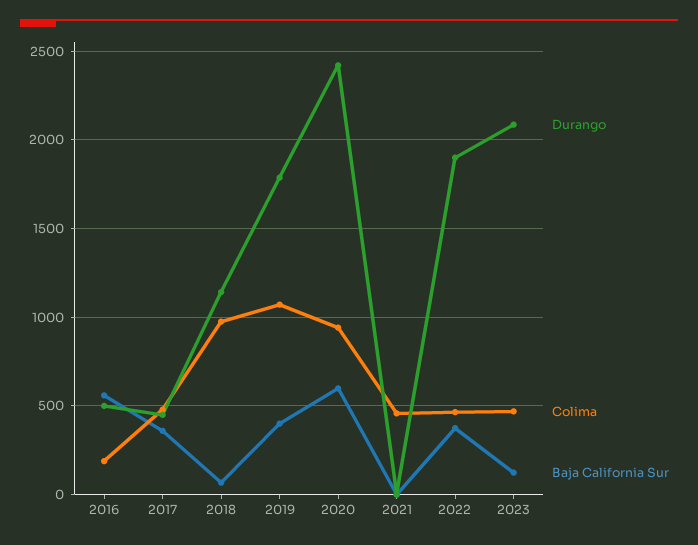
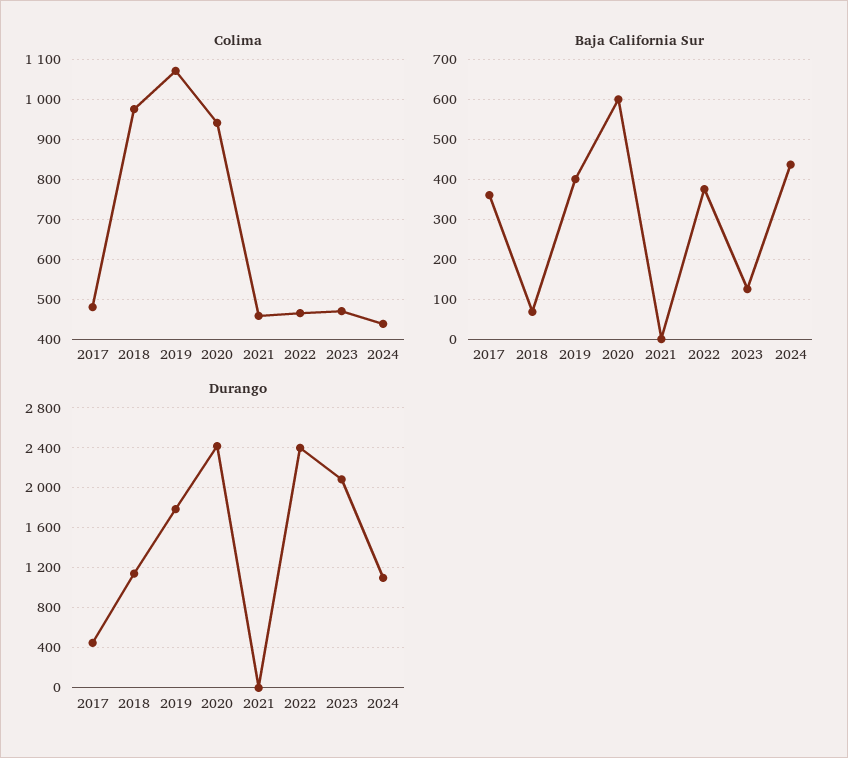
Durango, 2016: 500 -> none
Colima, 2016: 200 -> none
Baja California Sur, 2016: 550 -> none
Durango, 2022: 1900 -> 2400
Colima, 2024: none -> 440
Baja California Sur, 2024: none -> 440
Durango, 2024: none -> 1100

